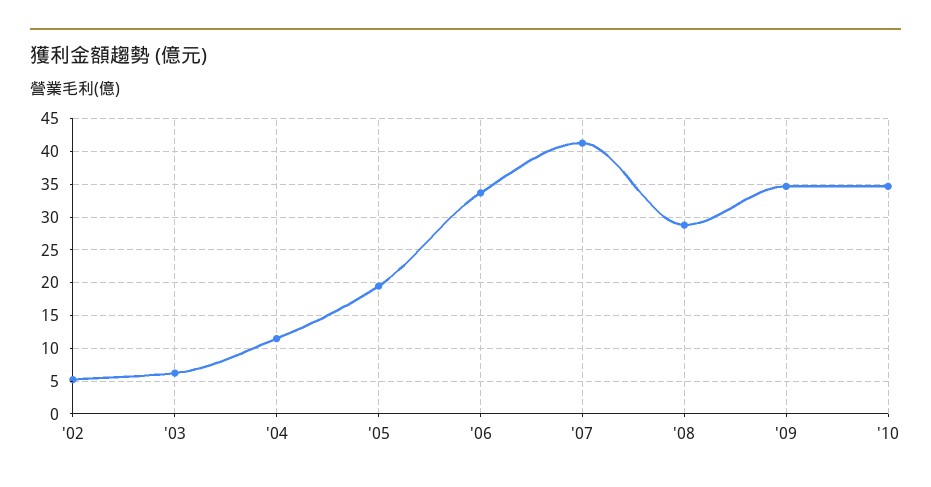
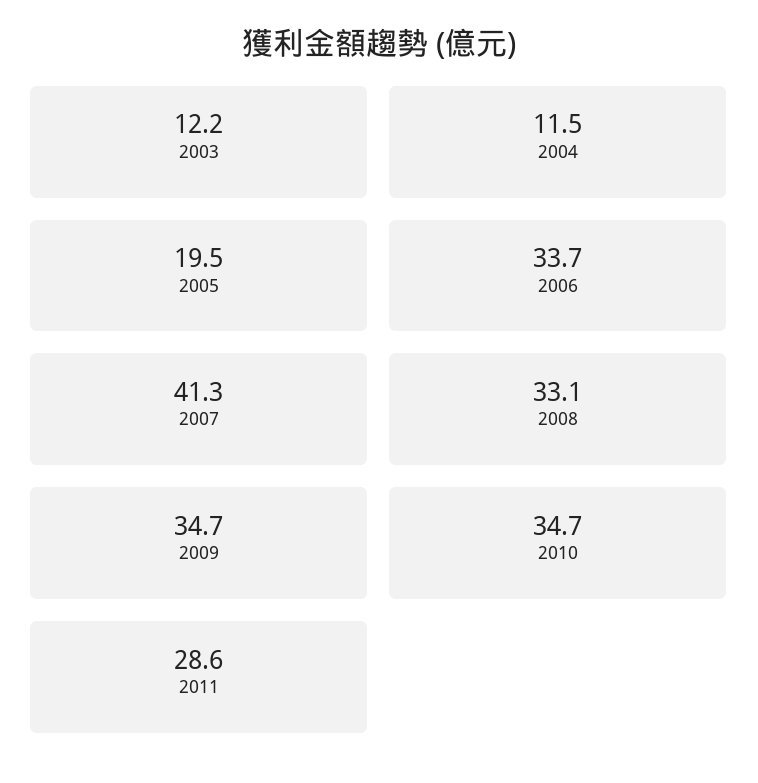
'02: 5 -> none
'03: 6 -> 12.2
'08: 29 -> 33.1
2011: none -> 28.6

